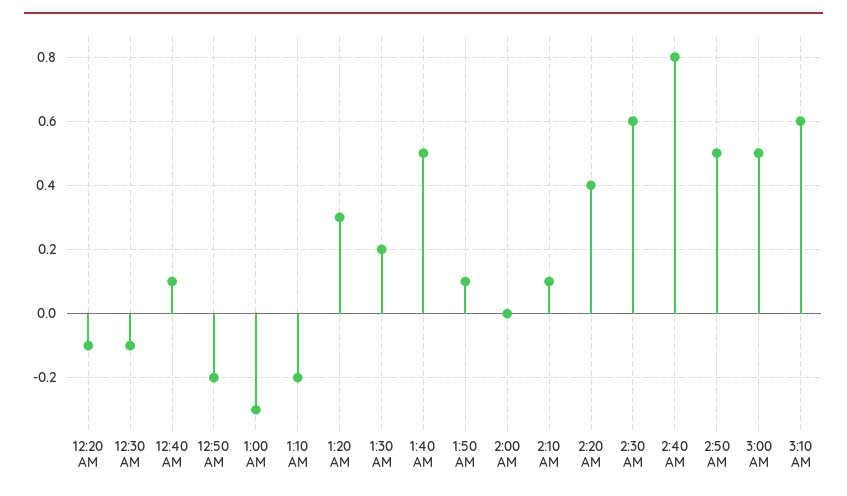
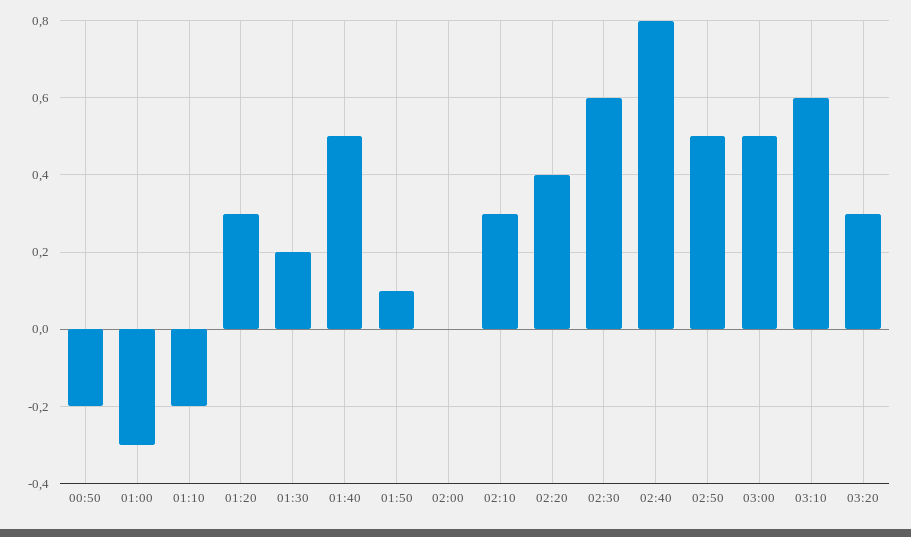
12:20 AM: -0.1 -> none
12:30 AM: -0.1 -> none
12:40 AM: 0.1 -> none
2:10 AM: 0.1 -> 0.3
03:20: none -> 0.3

